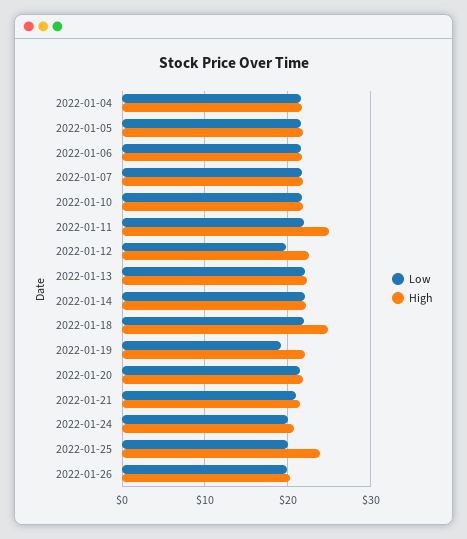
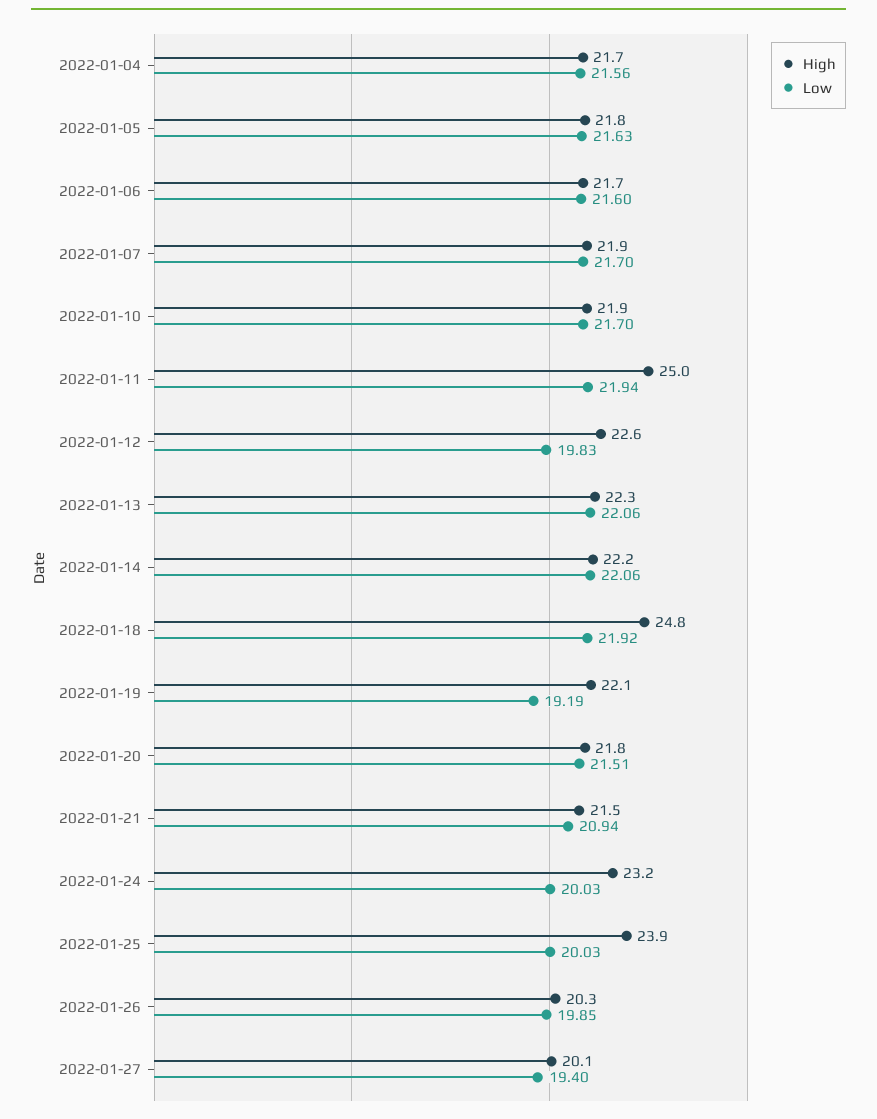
High, 2022-01-24: 21 -> 23.2
High, 2022-01-27: none -> 20.1
Low, 2022-01-27: none -> 19.4

